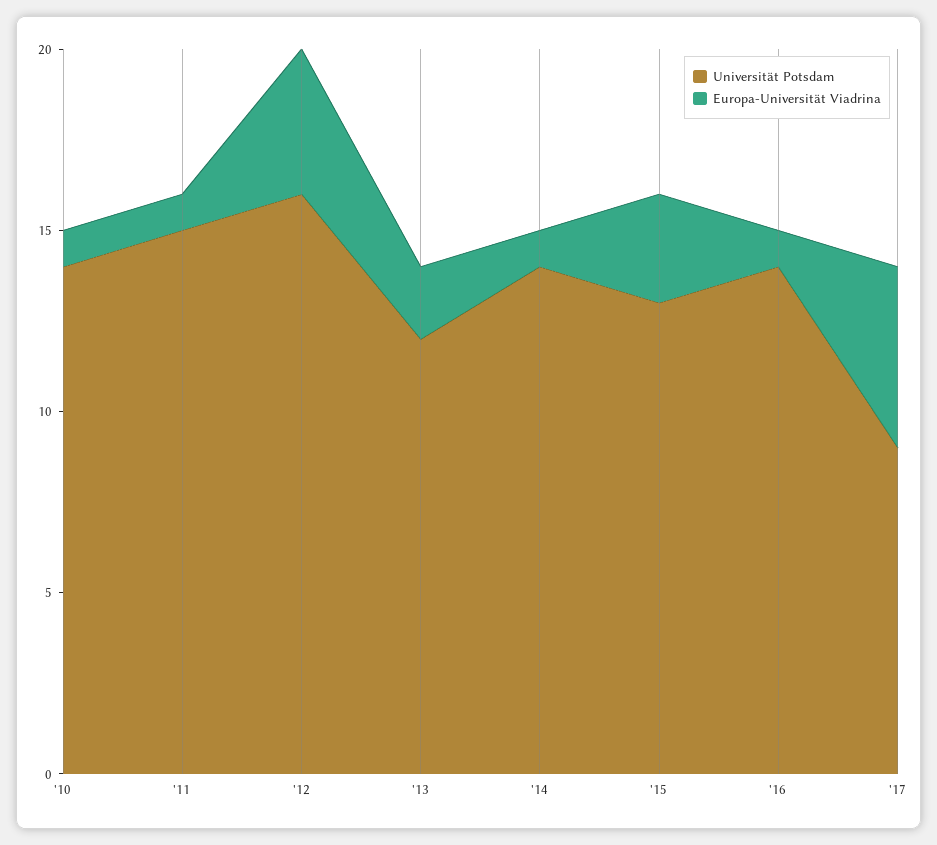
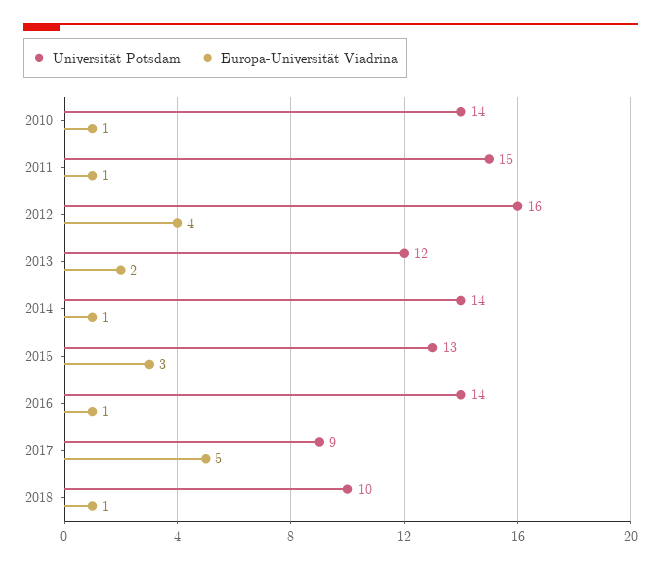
Universität Potsdam, 2018: none -> 10
Europa-Universität Viadrina, 2018: none -> 1

